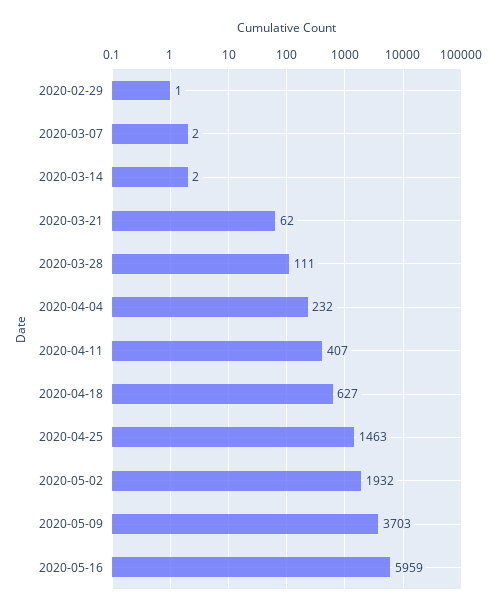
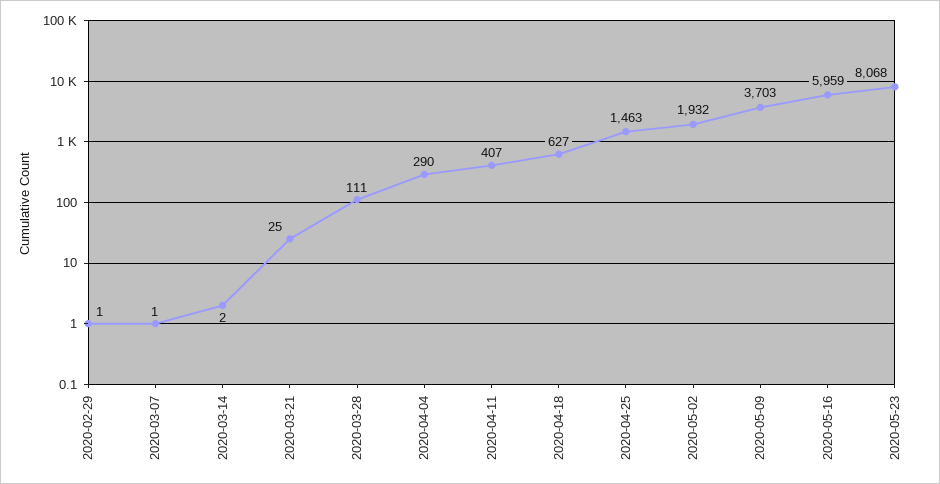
2020-03-07: 2 -> 1
2020-03-21: 62 -> 25
2020-04-04: 232 -> 290
2020-05-23: none -> 8068

